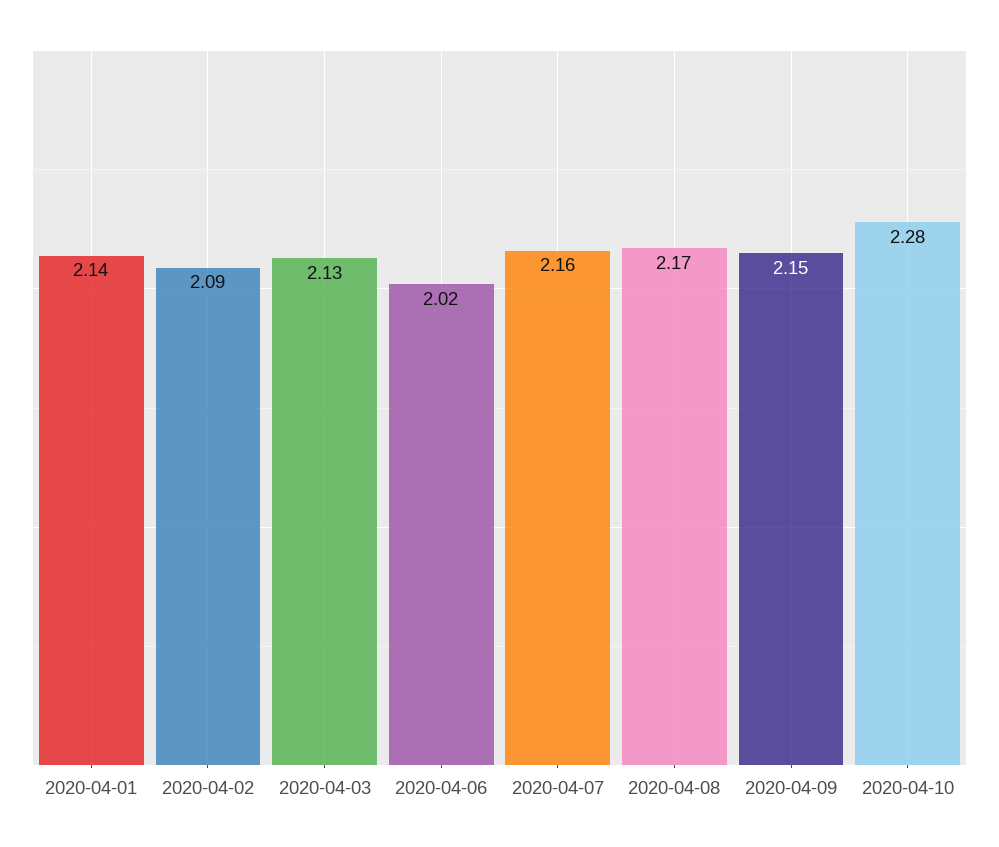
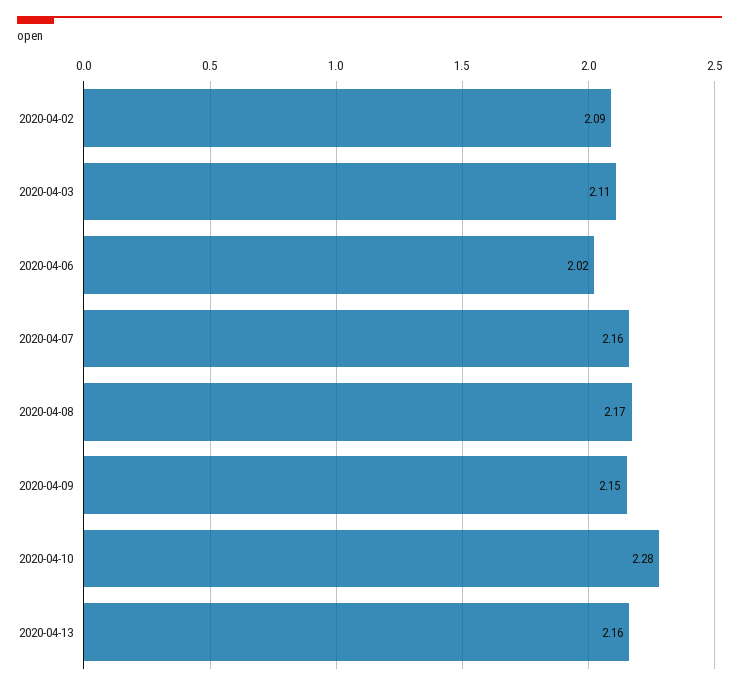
2020-04-01: 2.14 -> none
2020-04-03: 2.13 -> 2.11
2020-04-13: none -> 2.16

